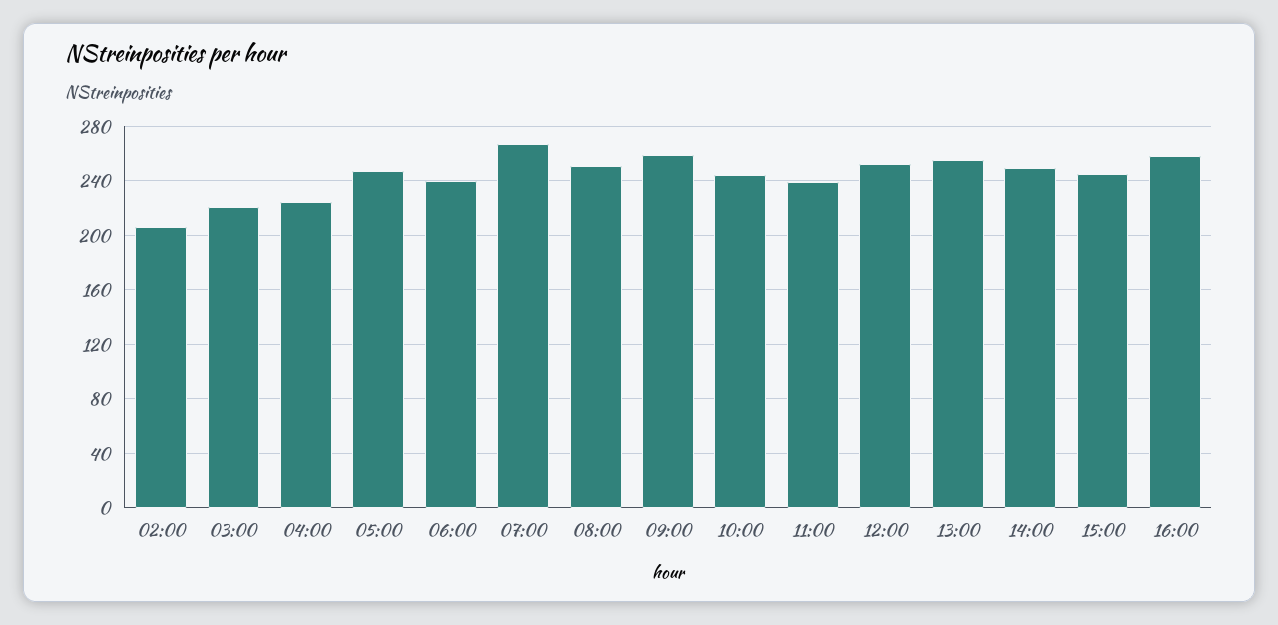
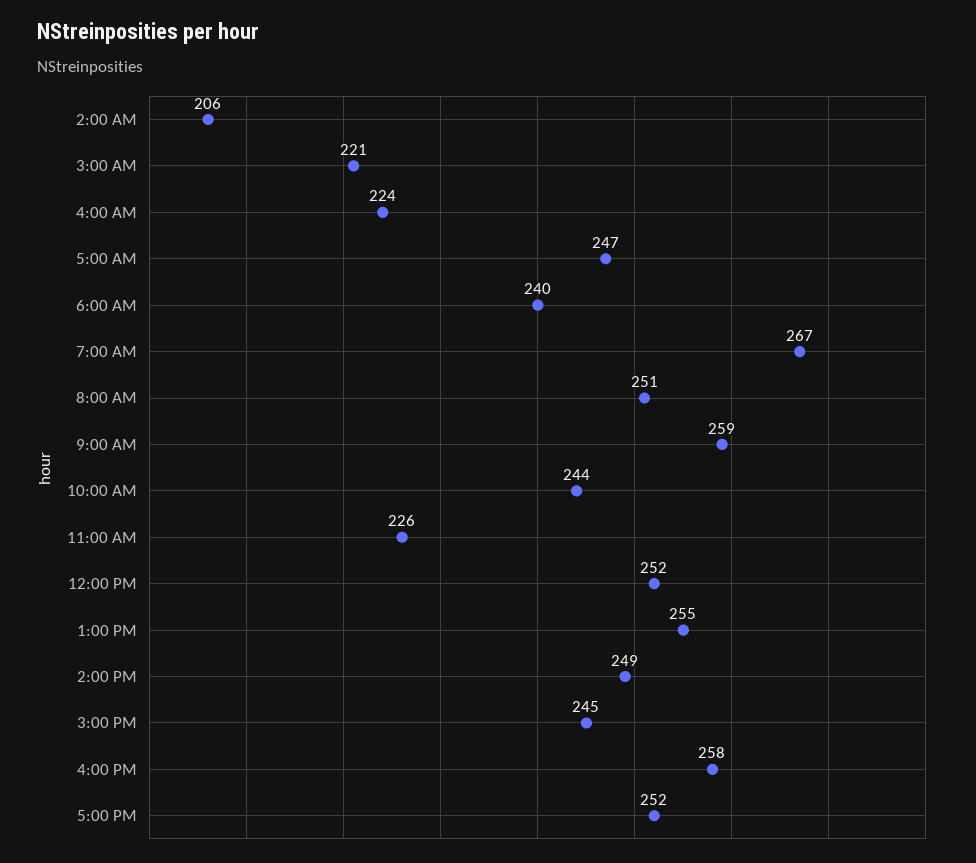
11:00: 240 -> 226
5:00 PM: none -> 252

